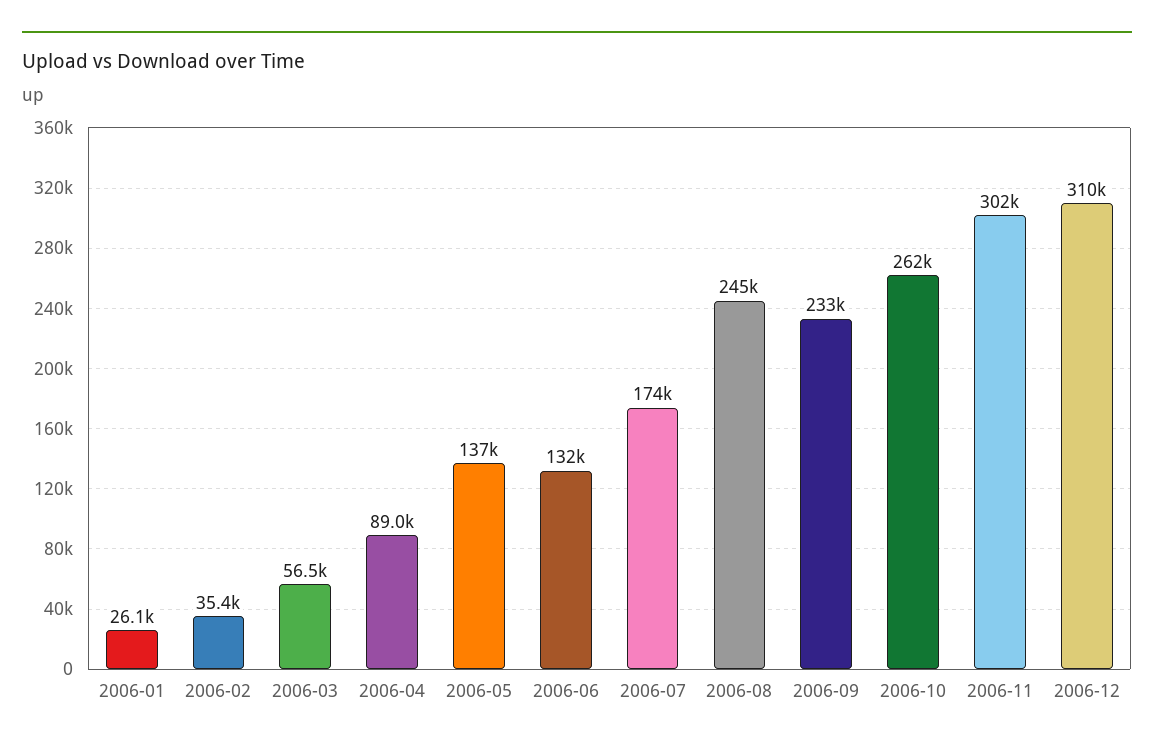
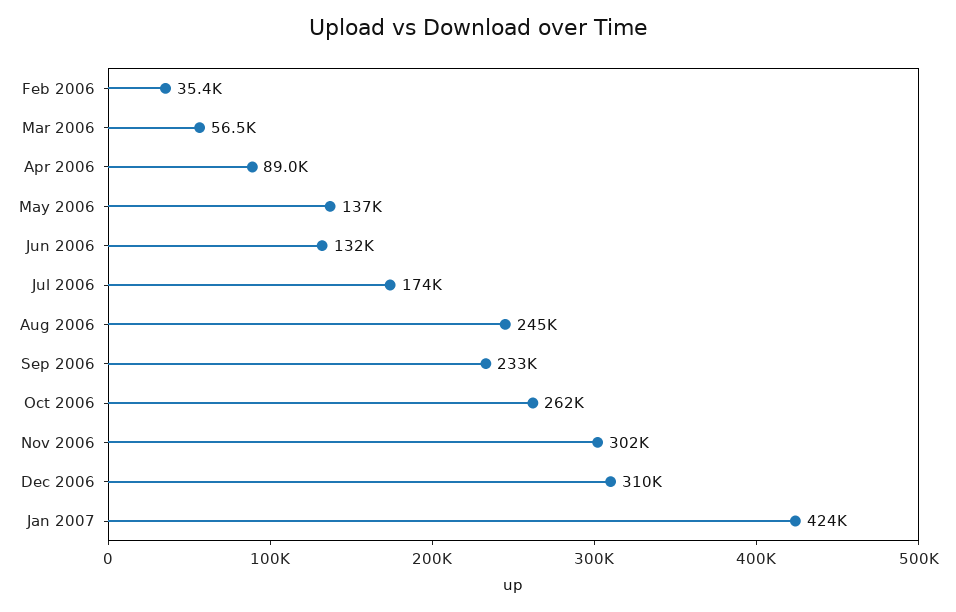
2006-01: 26100 -> none
Jan 2007: none -> 424000

